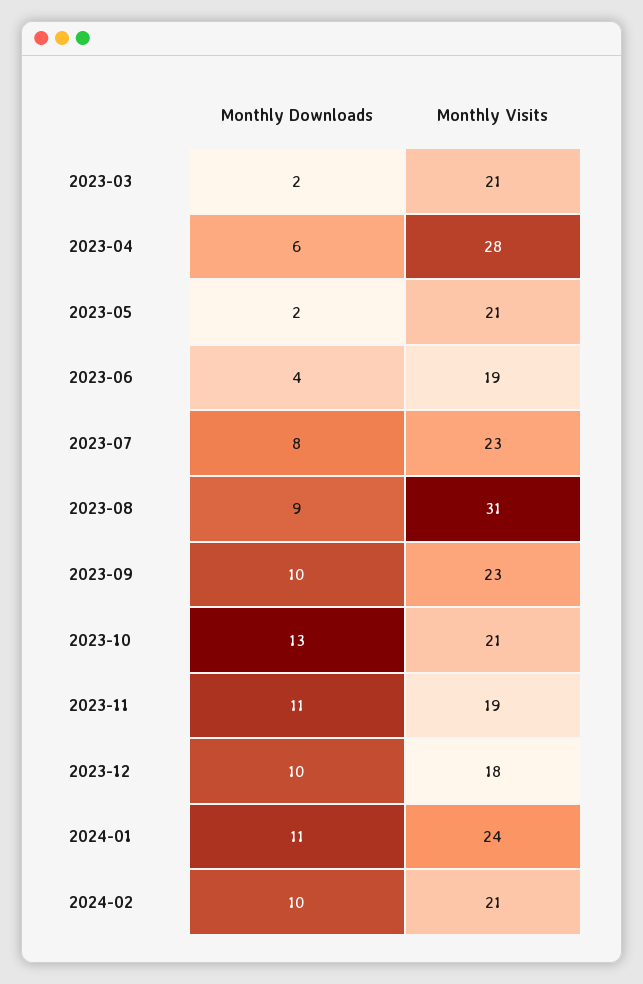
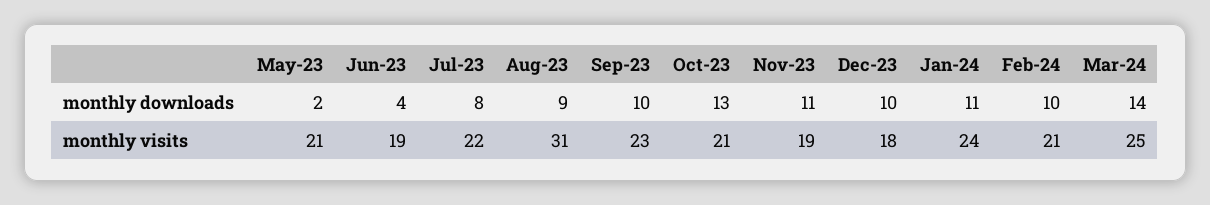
Monthly Downloads, 2023-03: 2 -> none
Monthly Visits, 2023-03: 21 -> none
Monthly Downloads, 2023-04: 6 -> none
Monthly Visits, 2023-04: 28 -> none
Monthly Visits, 2023-07: 23 -> 22
Monthly Downloads, Mar-24: none -> 14
Monthly Visits, Mar-24: none -> 25

